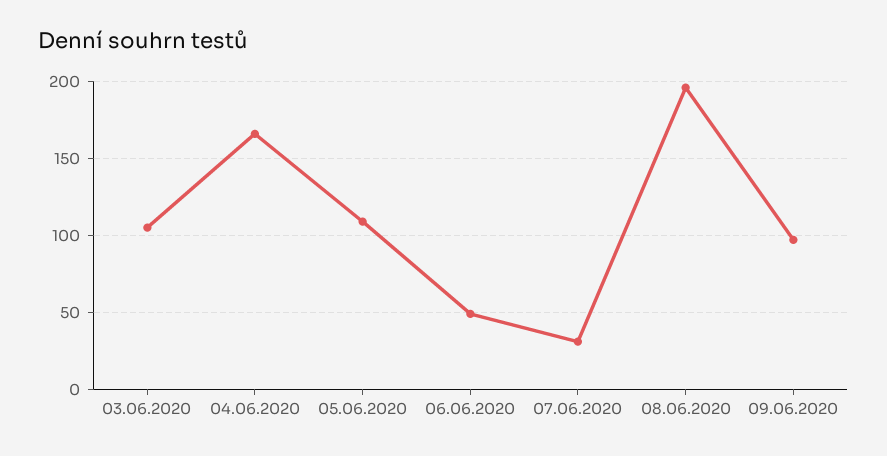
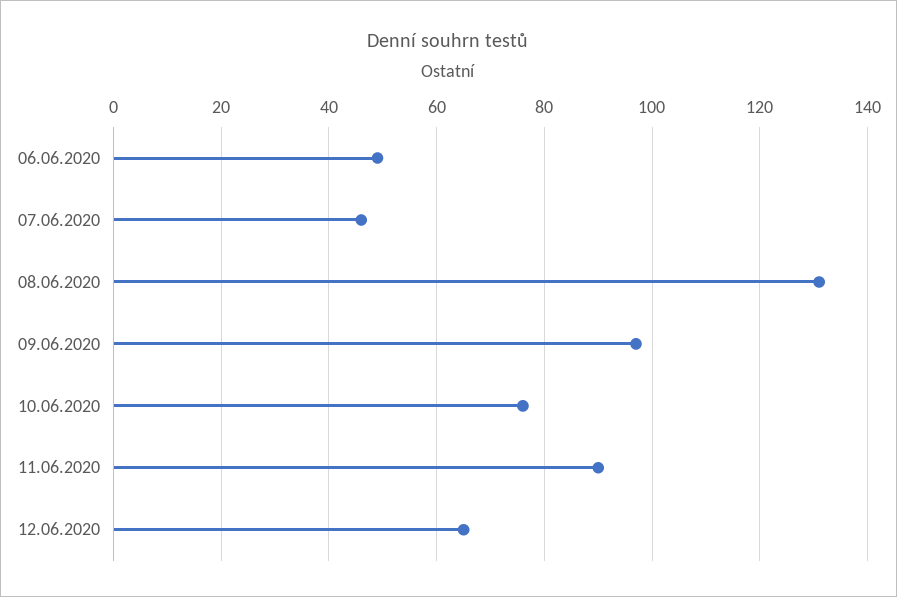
03.06.2020: 105 -> none
04.06.2020: 165 -> none
05.06.2020: 110 -> none
07.06.2020: 30 -> 45
08.06.2020: 195 -> 130
10.06.2020: none -> 75
11.06.2020: none -> 90
12.06.2020: none -> 65

